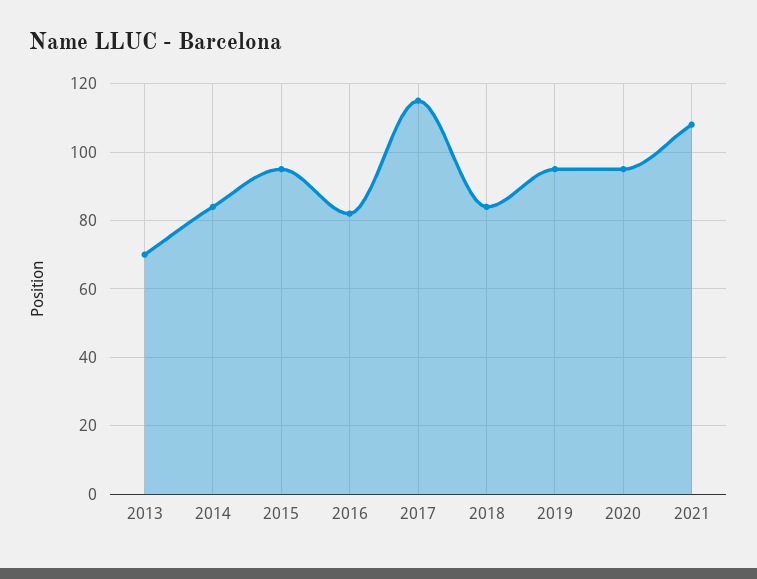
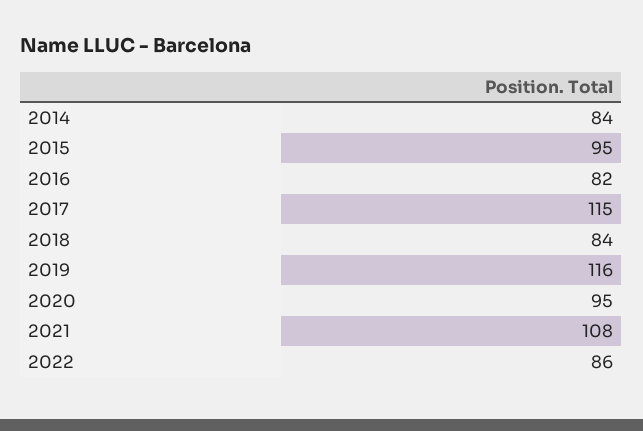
2013: 70 -> none
2019: 95 -> 116
2022: none -> 86

